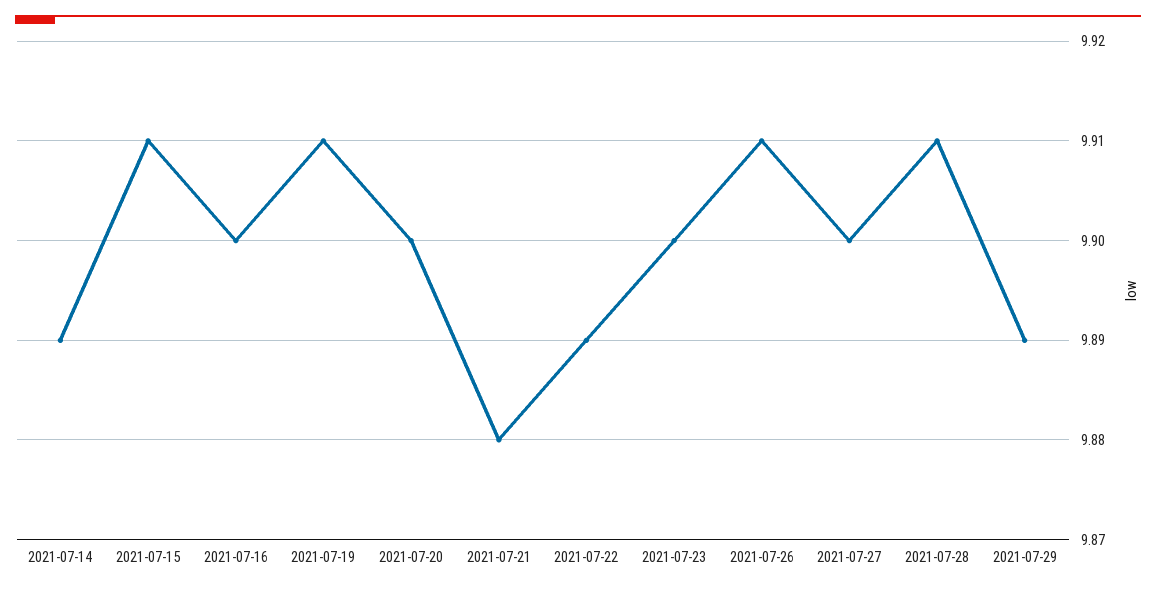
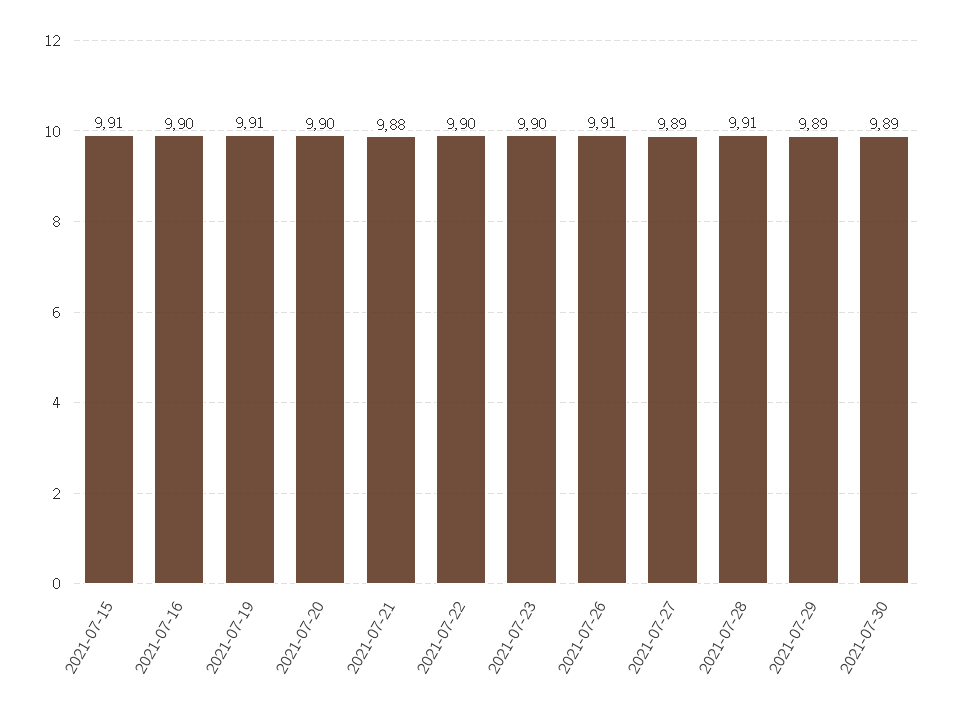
2021-07-14: 9.89 -> none
2021-07-22: 9.89 -> 9.9
2021-07-27: 9.9 -> 9.89
2021-07-30: none -> 9.89

